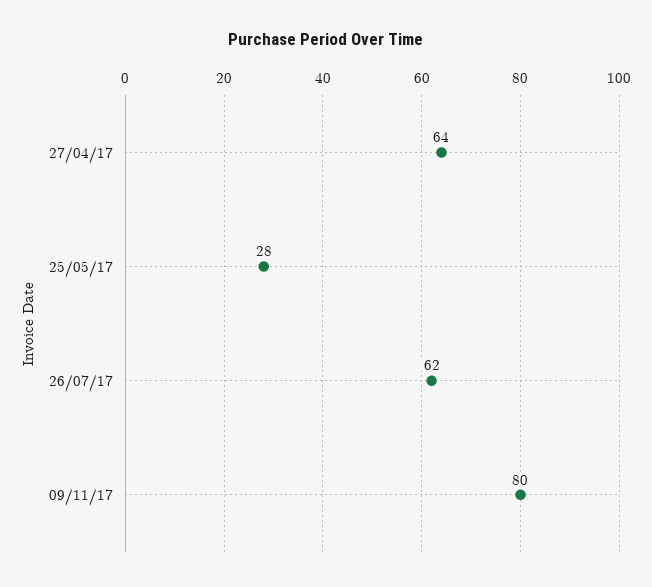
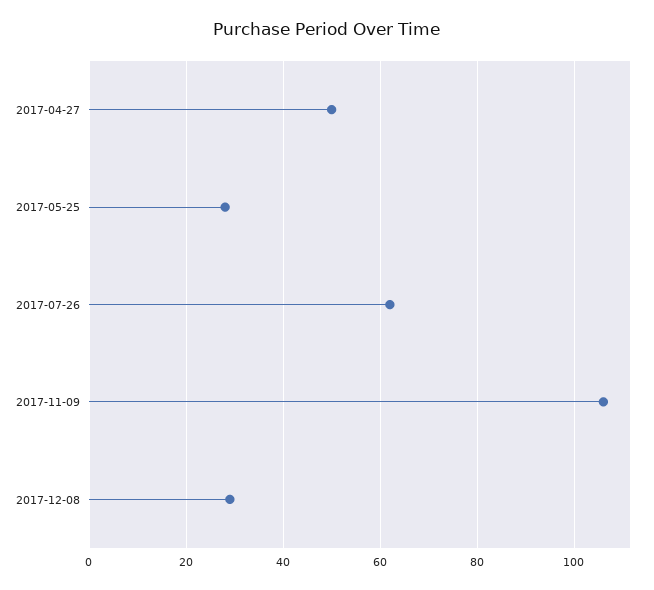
27/04/17: 64 -> 50
09/11/17: 80 -> 105
2017-12-08: none -> 30

